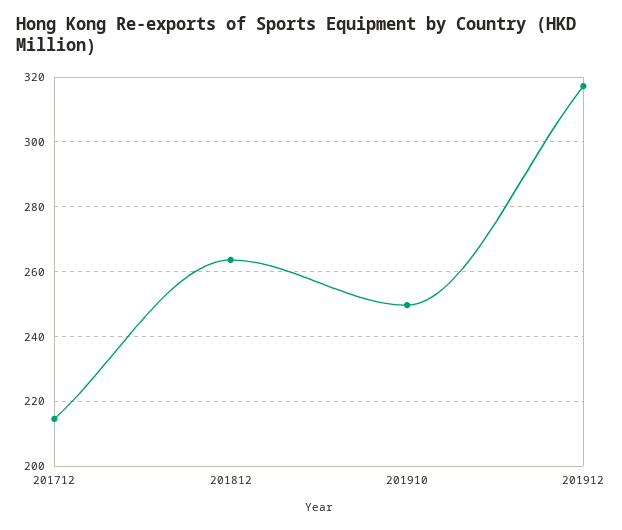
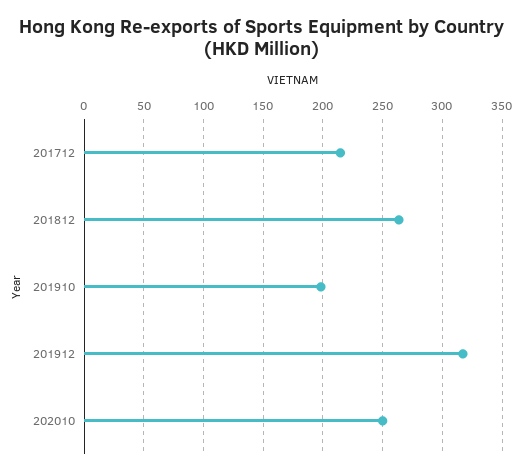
201910: 250 -> 200
202010: none -> 250

